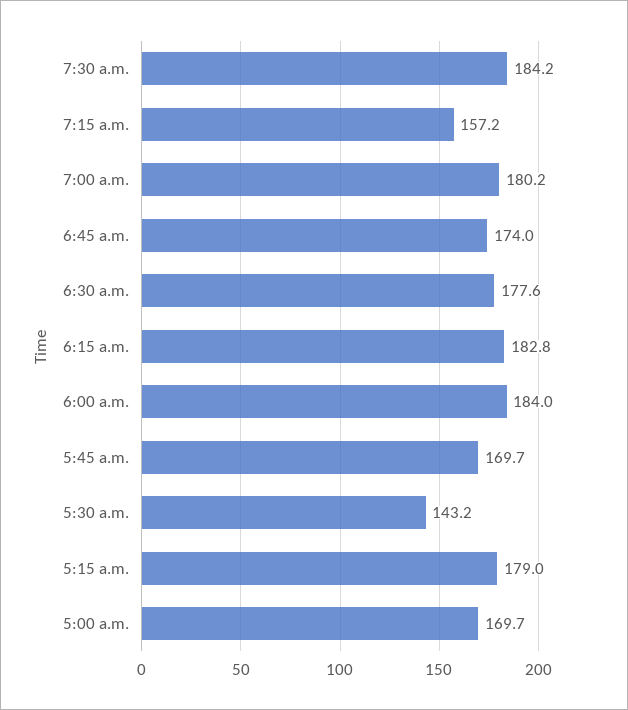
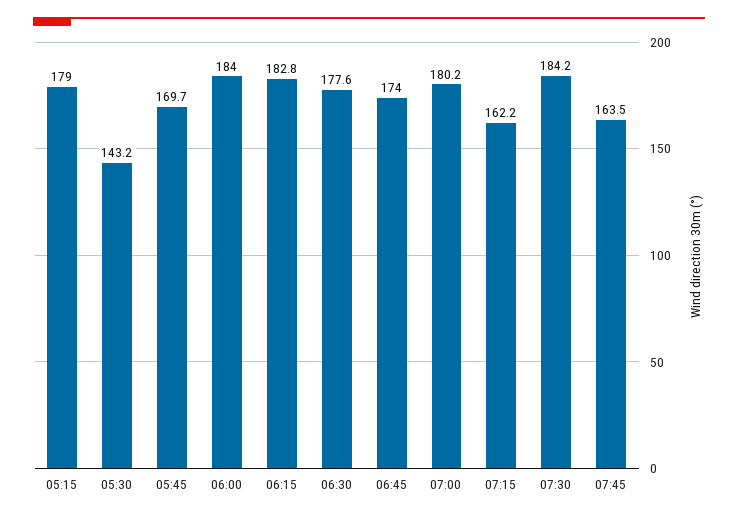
7:15 a.m.: 157.2 -> 162.2
5:00 a.m.: 169.7 -> none
07:45: none -> 163.5

